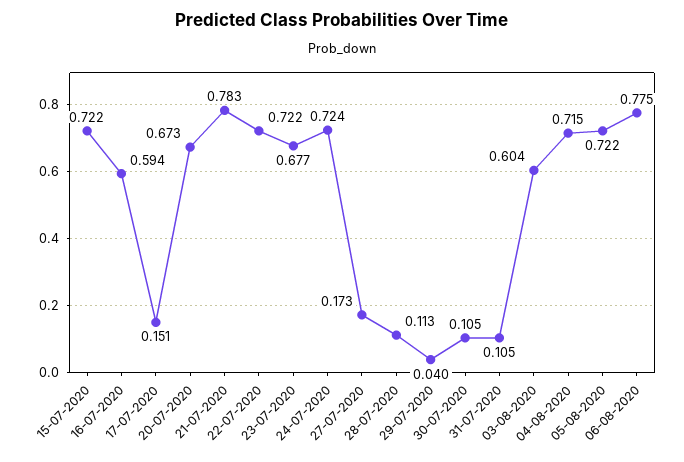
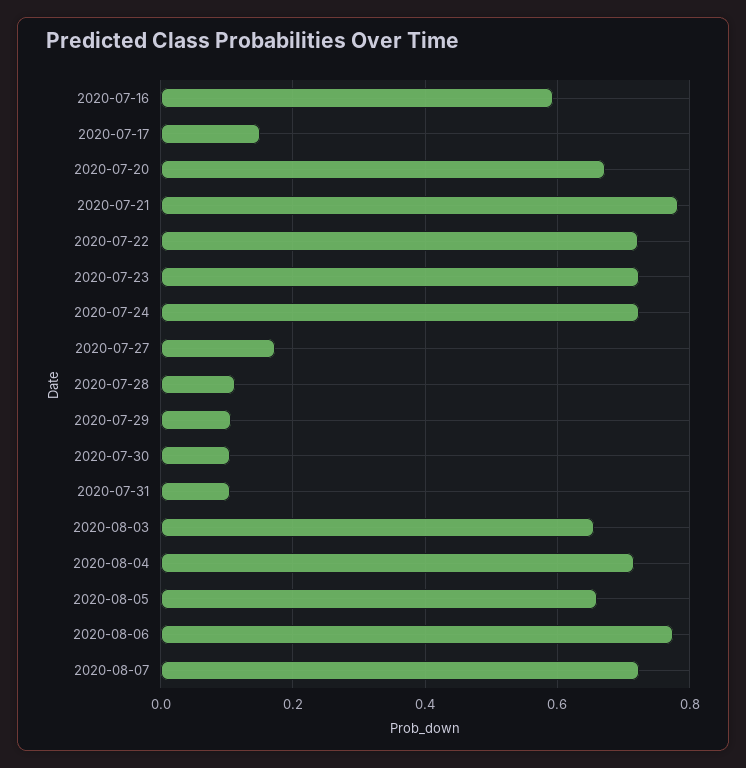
15-07-2020: 0.722 -> none
23-07-2020: 0.677 -> 0.72
29-07-2020: 0.04 -> 0.1
03-08-2020: 0.604 -> 0.66
05-08-2020: 0.722 -> 0.66
2020-08-07: none -> 0.72

